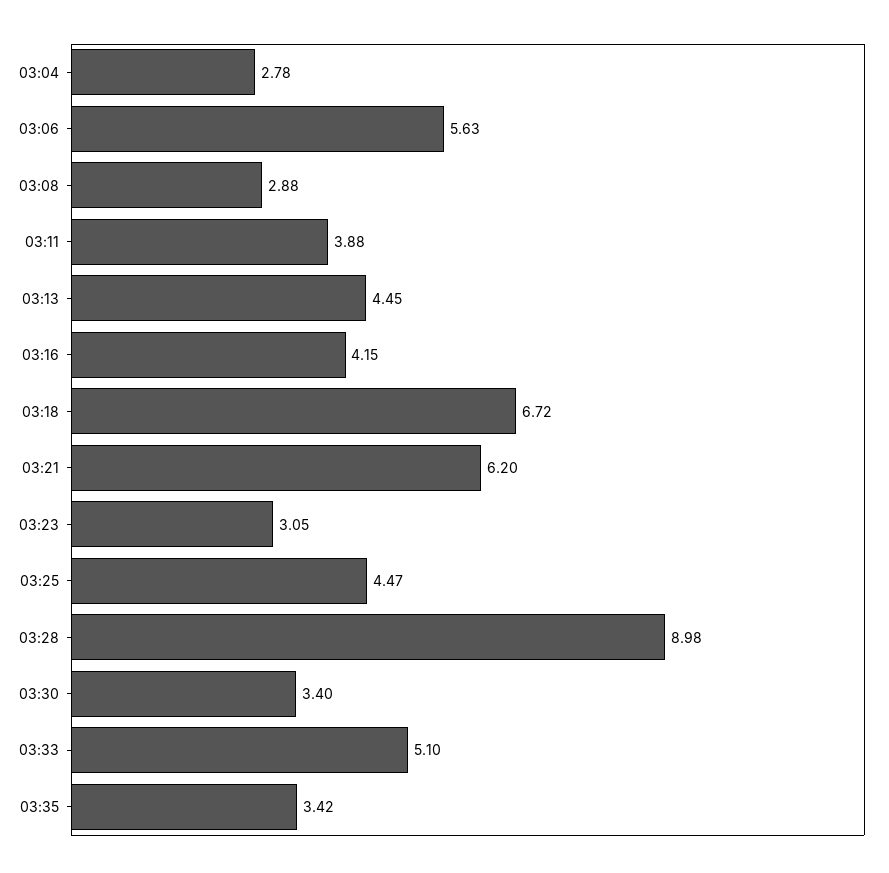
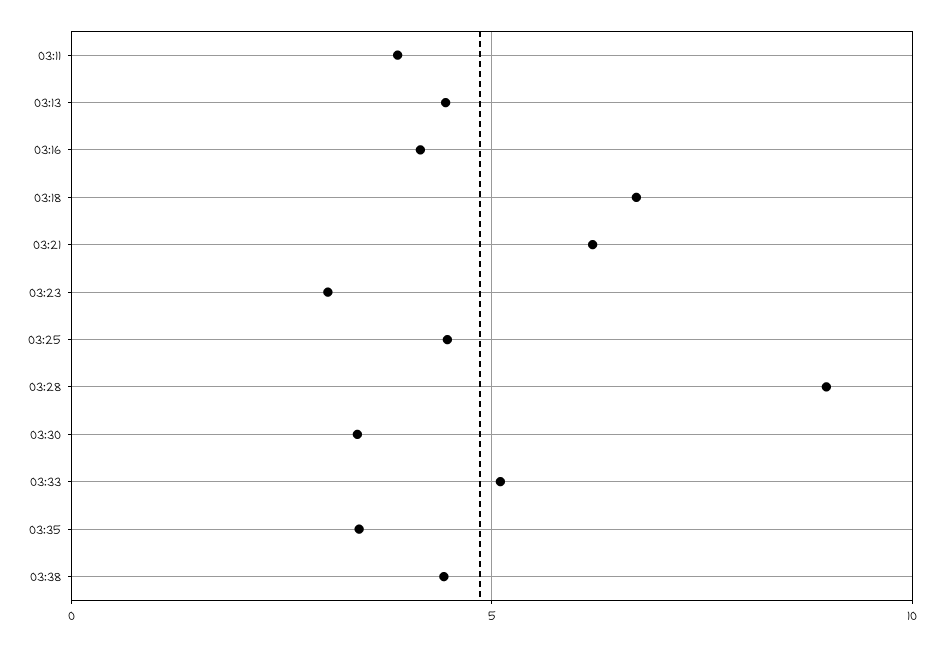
03:04: 2.78 -> none
03:06: 5.63 -> none
03:08: 2.88 -> none
03:38: none -> 4.5

